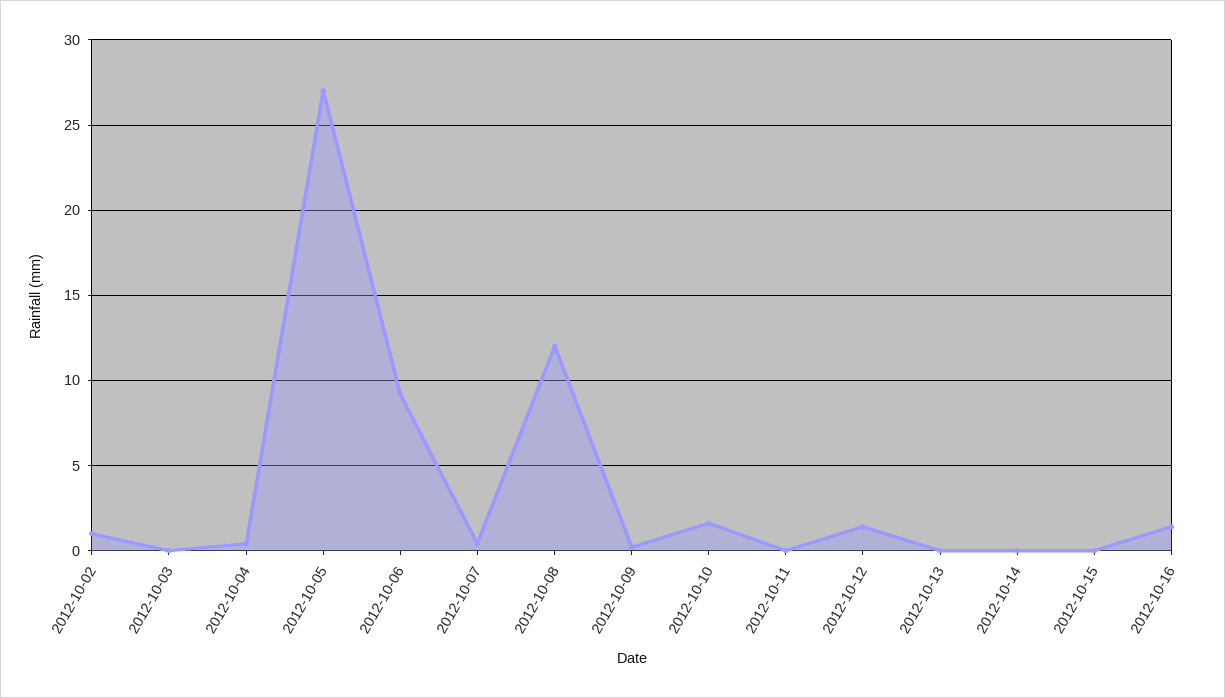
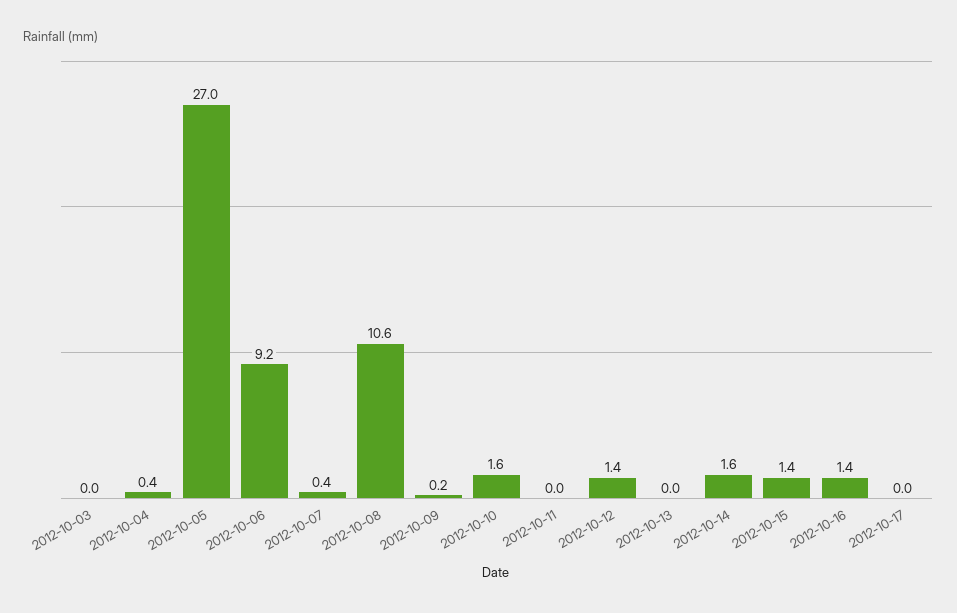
2012-10-02: 1 -> none
2012-10-08: 12 -> 10.6
2012-10-14: 0 -> 1.6
2012-10-15: 0 -> 1.4
2012-10-17: none -> 0

